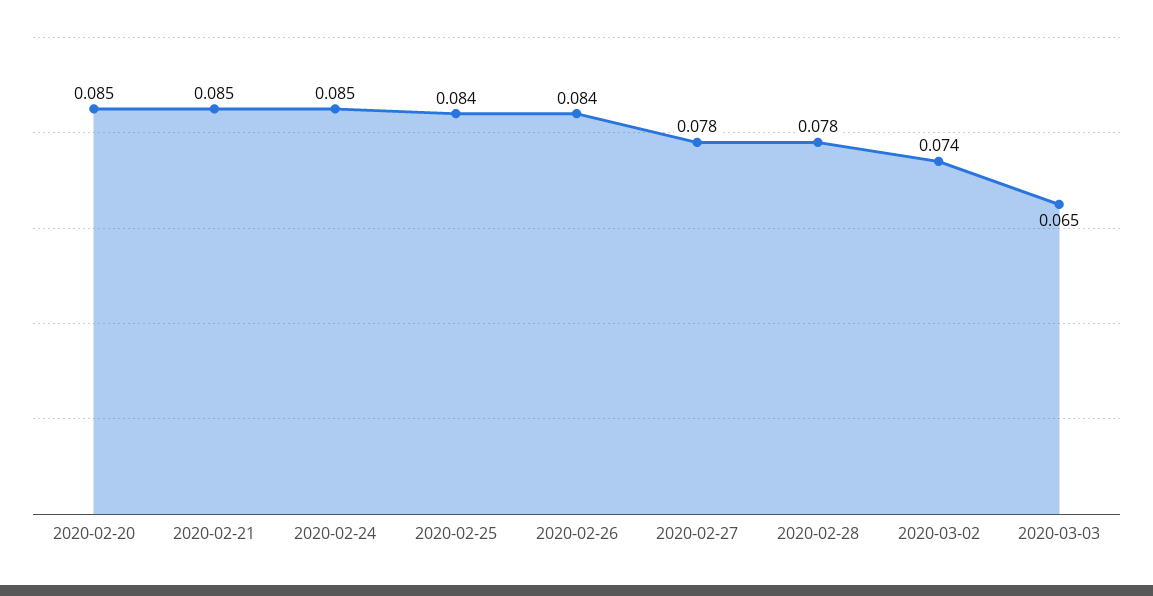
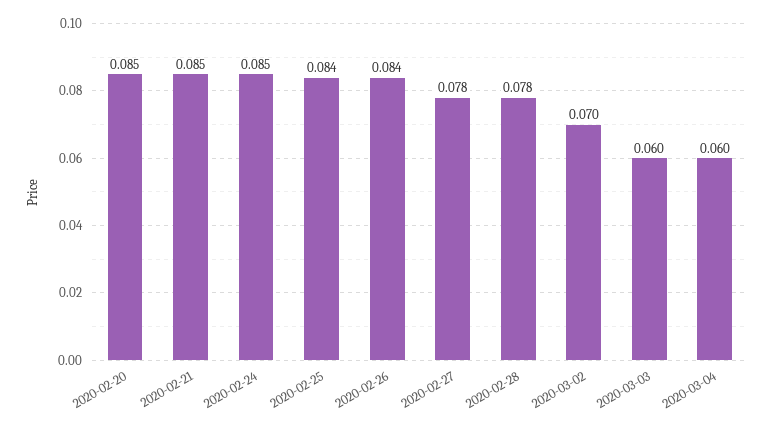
2020-03-02: 0.074 -> 0.07
2020-03-03: 0.065 -> 0.06
2020-03-04: none -> 0.06

